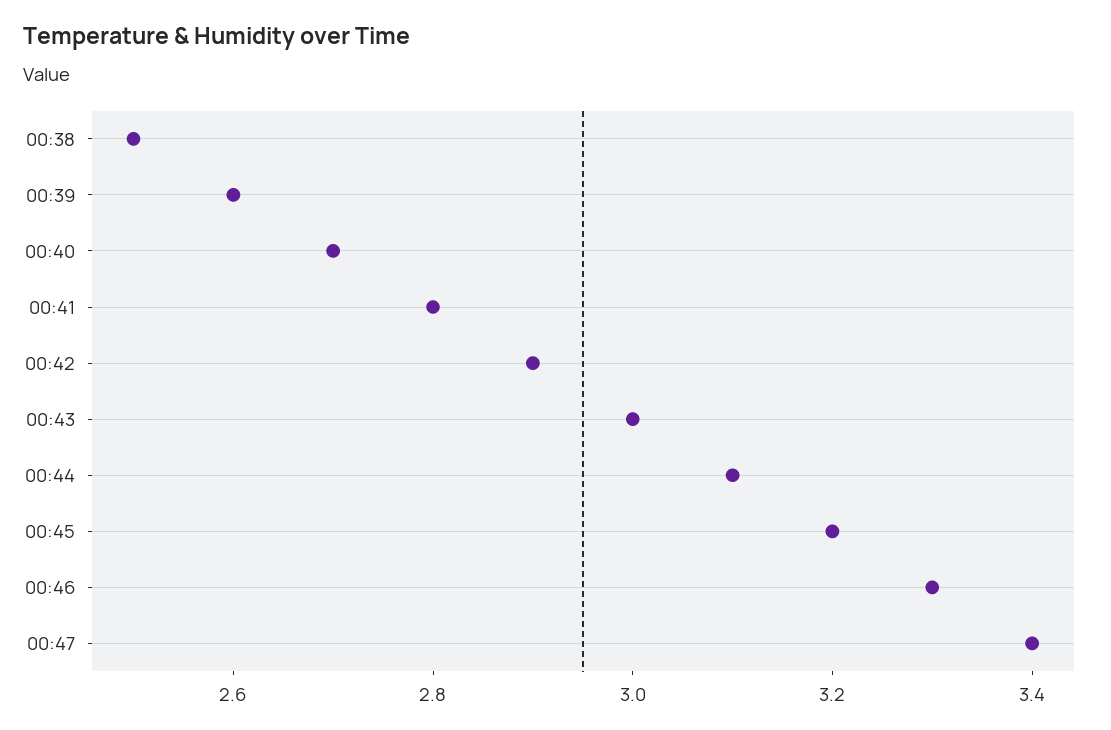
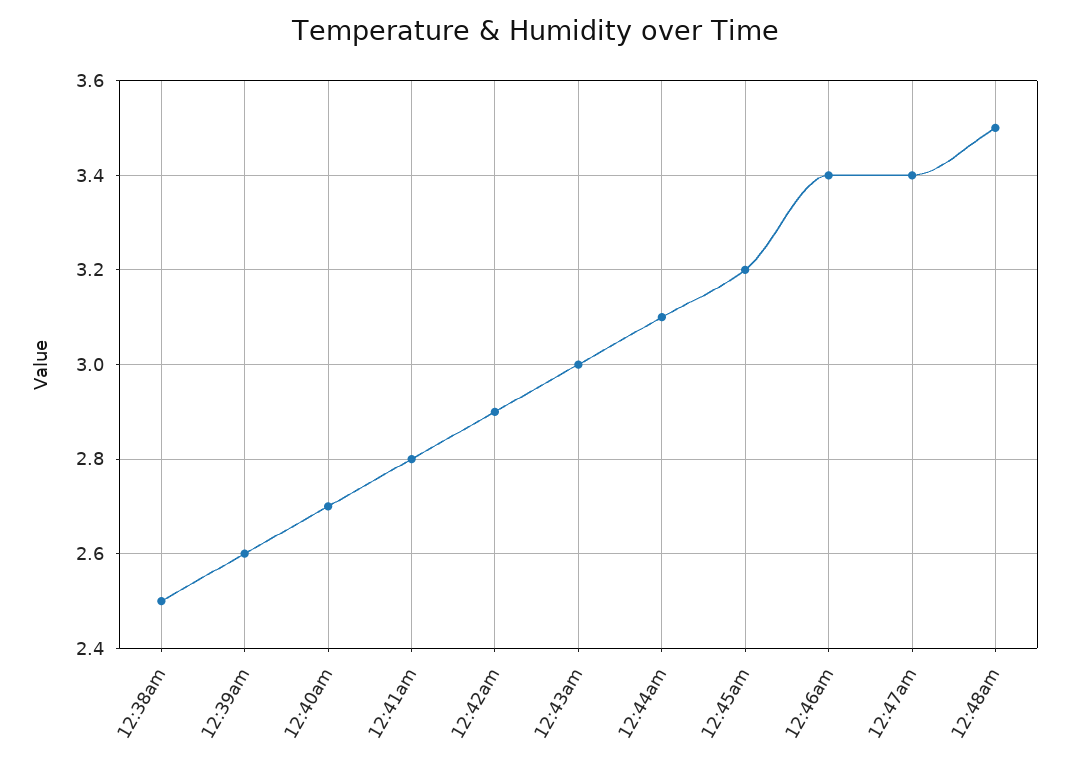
00:46: 3.3 -> 3.4
12:48am: none -> 3.5

